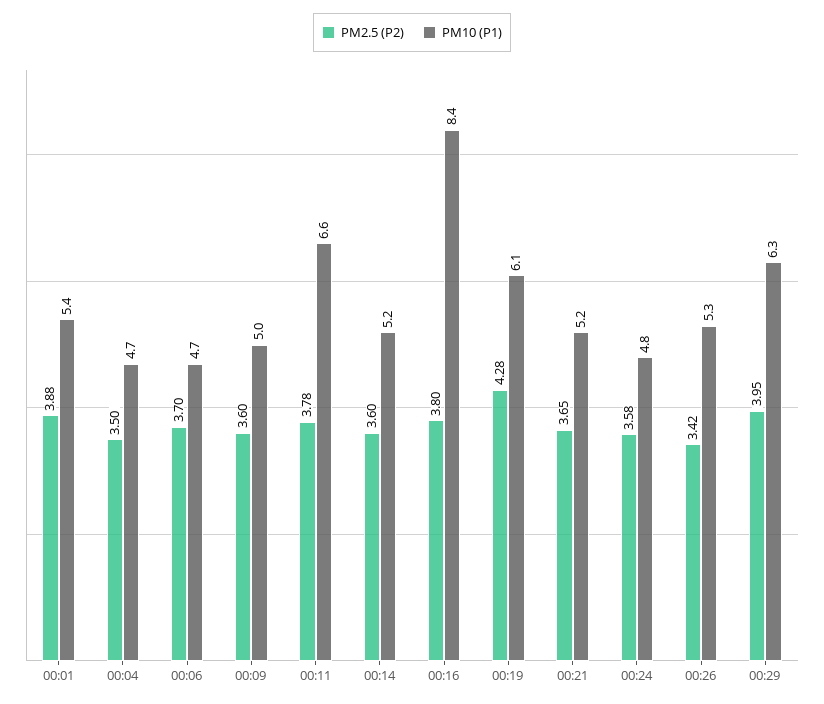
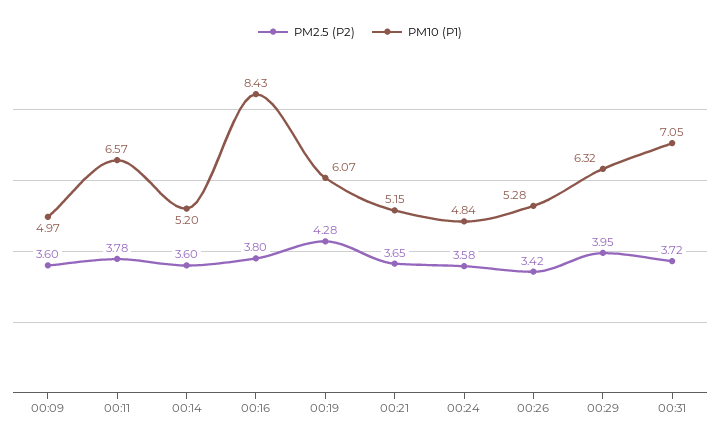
PM2.5 (P2), 00:01: 3.88 -> none
PM10 (P1), 00:01: 5.4 -> none
PM2.5 (P2), 00:04: 3.5 -> none
PM10 (P1), 00:04: 4.7 -> none
PM2.5 (P2), 00:06: 3.7 -> none
PM10 (P1), 00:06: 4.7 -> none
PM2.5 (P2), 00:31: none -> 3.72
PM10 (P1), 00:31: none -> 7.05

